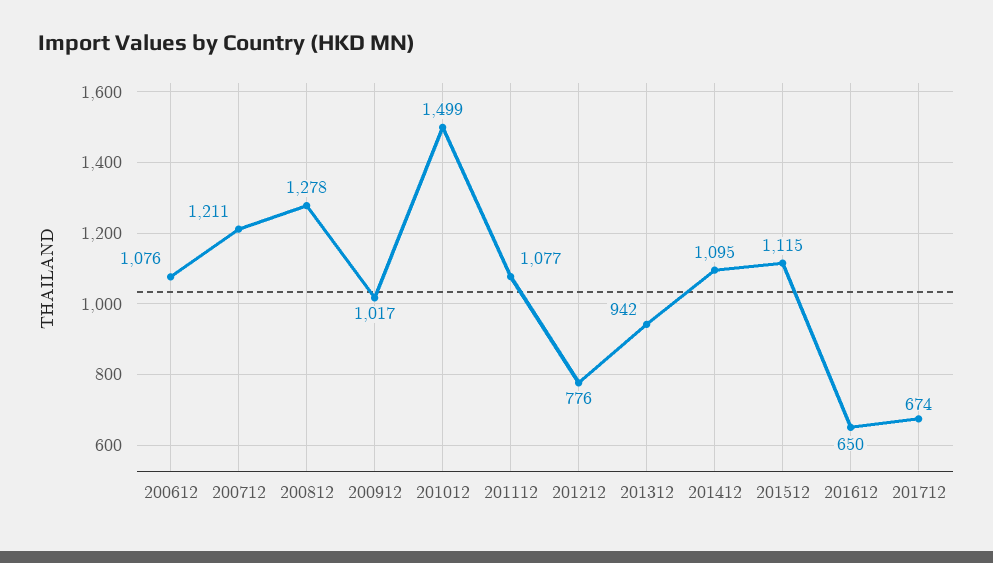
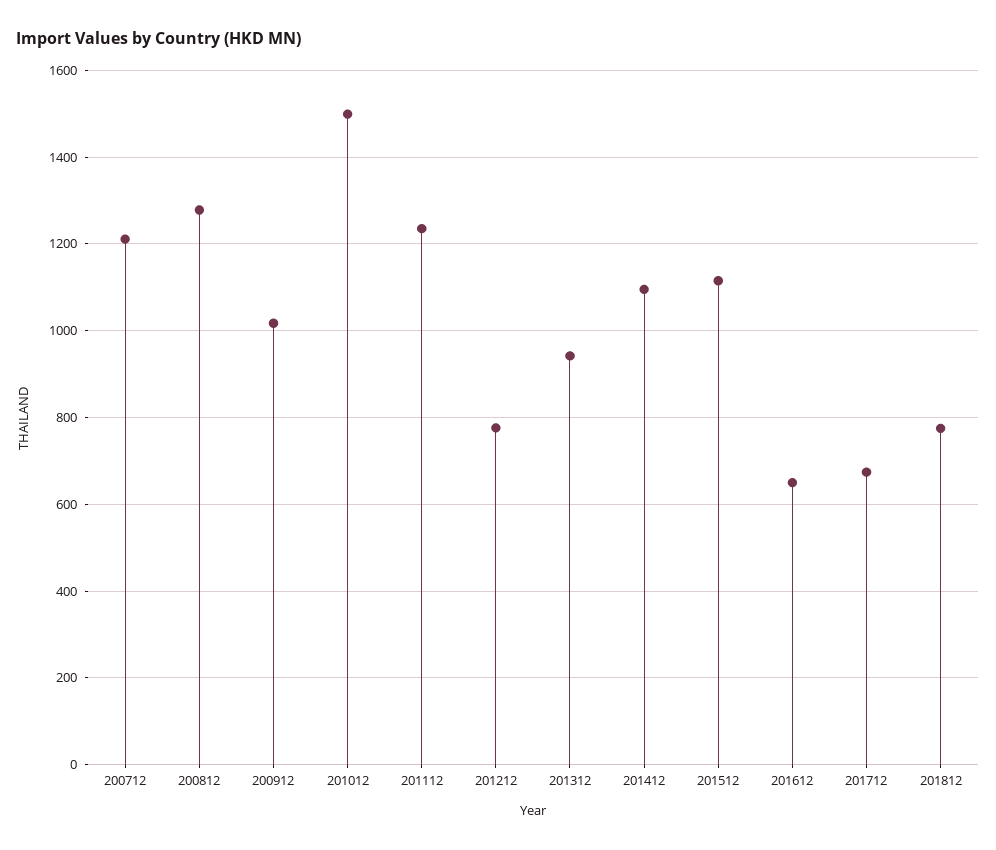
200612: 1076 -> none
201112: 1077 -> 1240
201812: none -> 780

